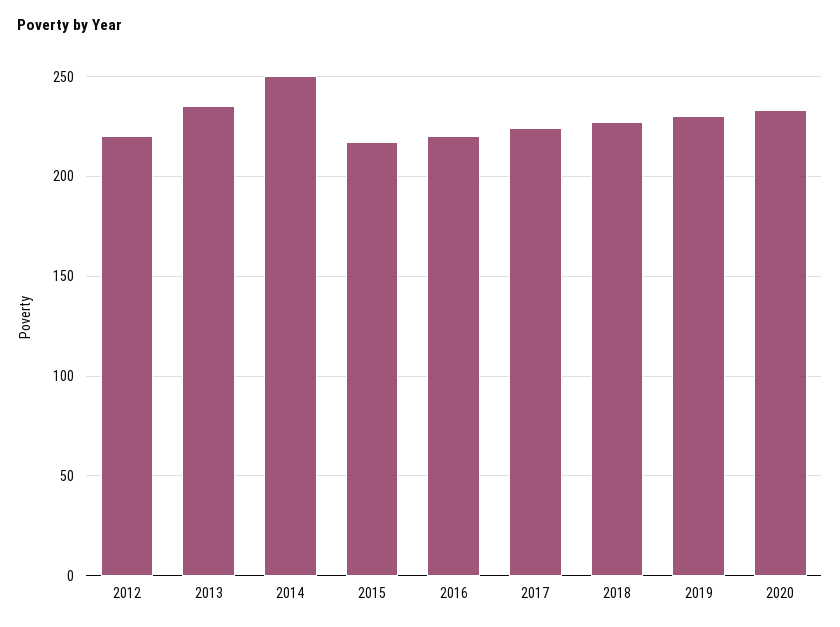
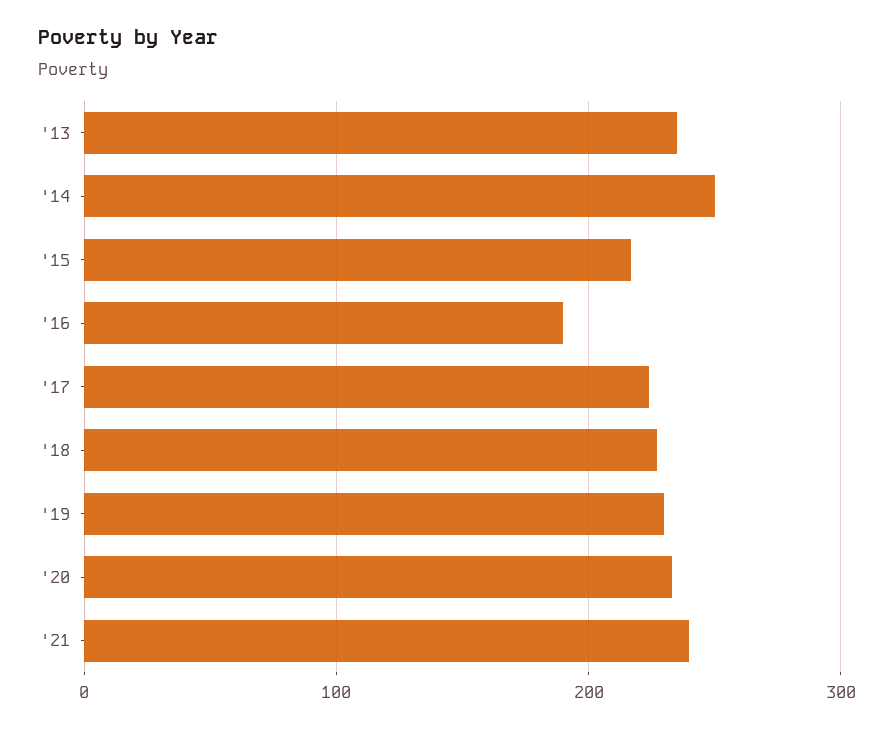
2012: 220 -> none
2016: 220 -> 190
'21: none -> 240

